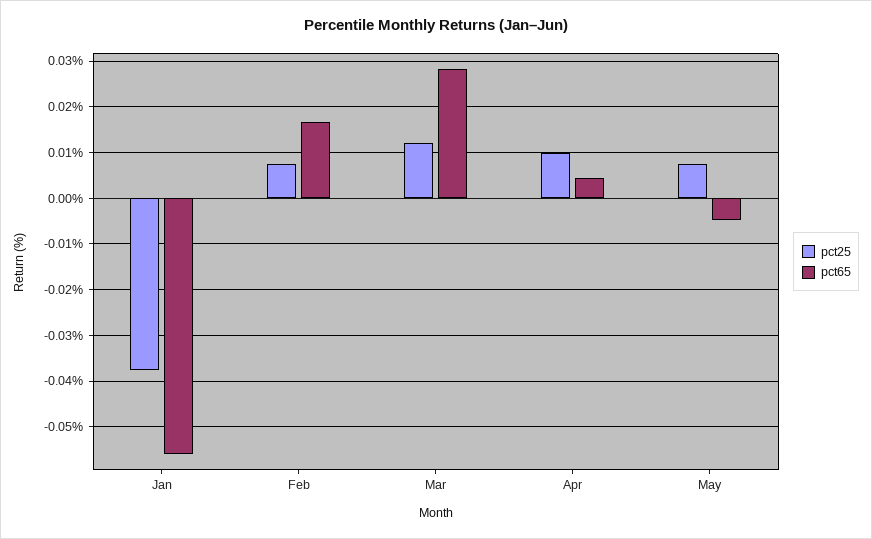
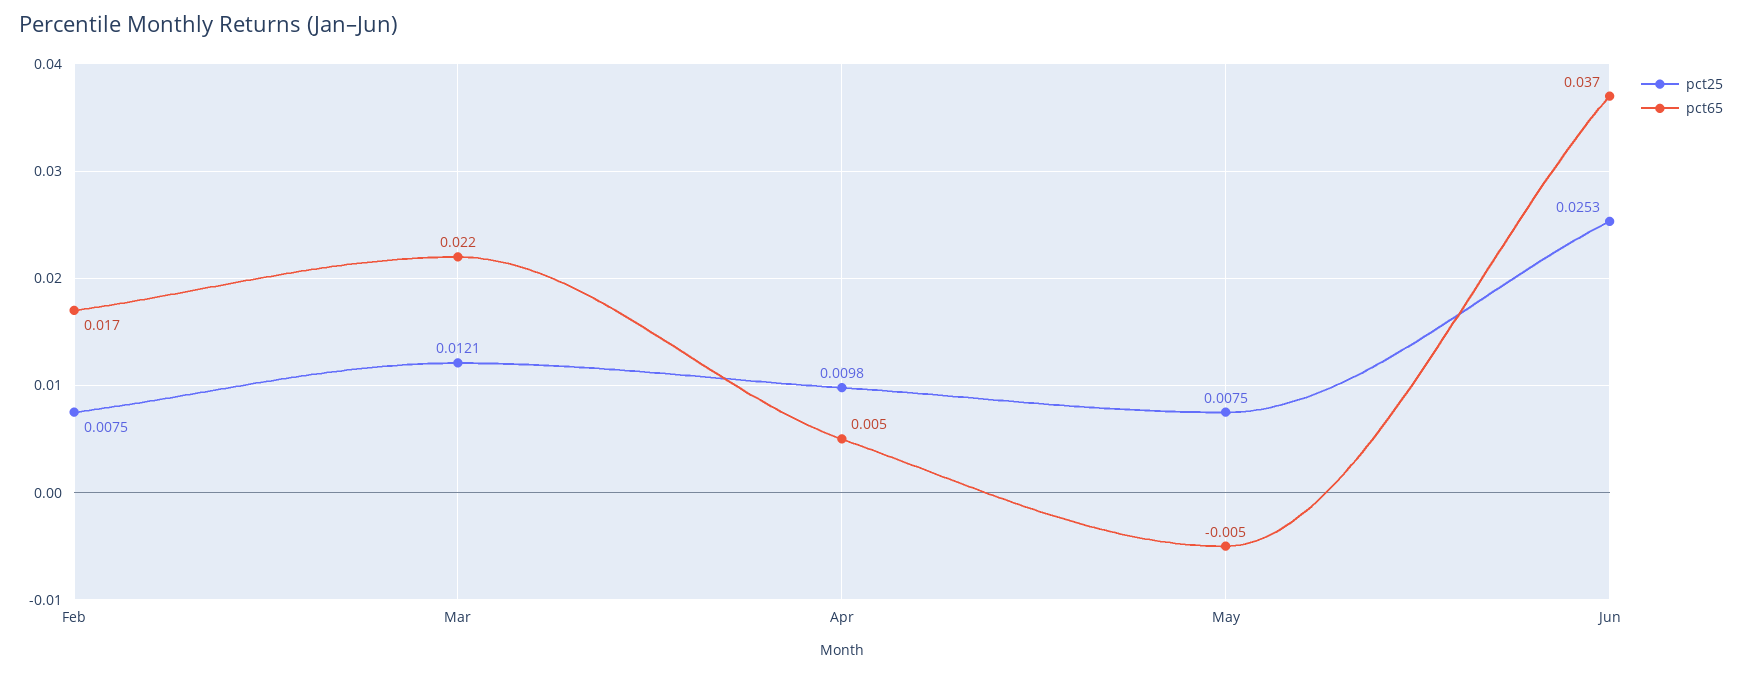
pct25, Jan: -0.038 -> none
pct65, Jan: -0.056 -> none
pct65, Mar: 0.028 -> 0.022
pct25, Jun: none -> 0.0253
pct65, Jun: none -> 0.037

